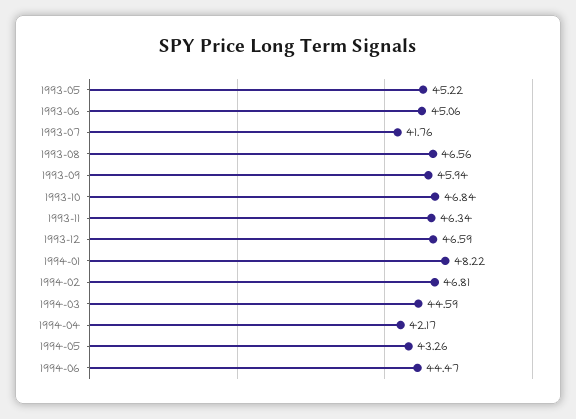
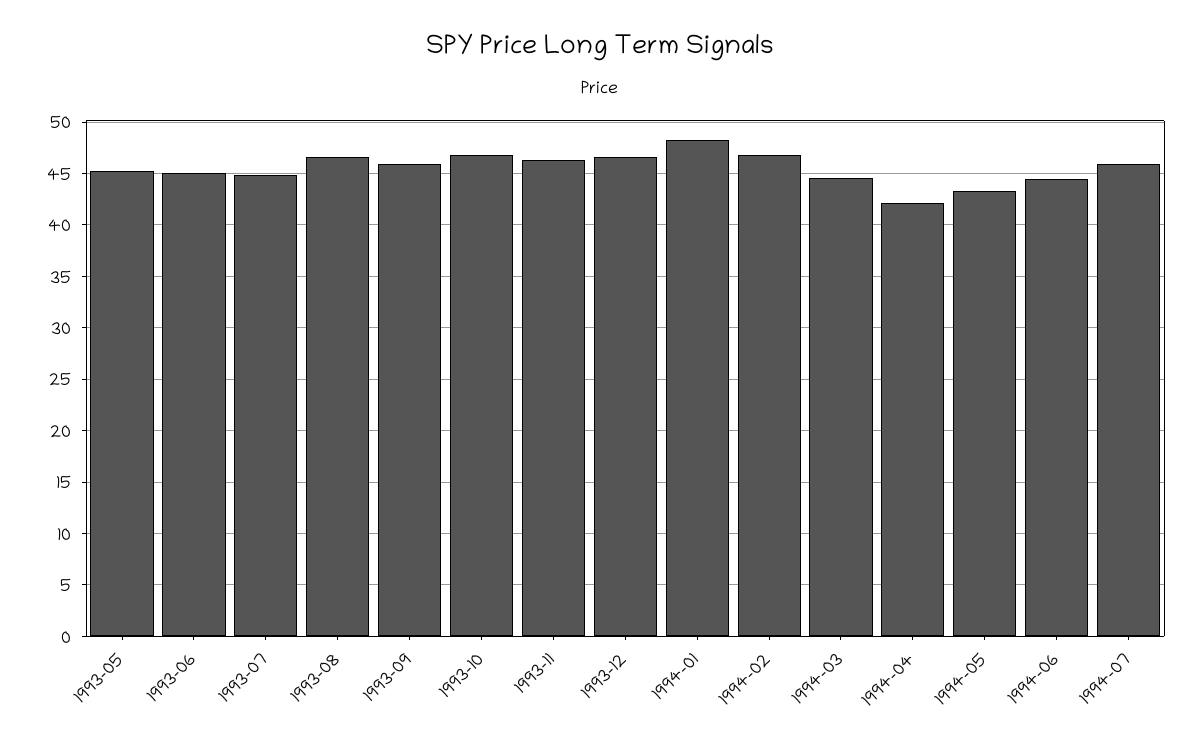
1993-07: 41.76 -> 45
1994-07: none -> 46

